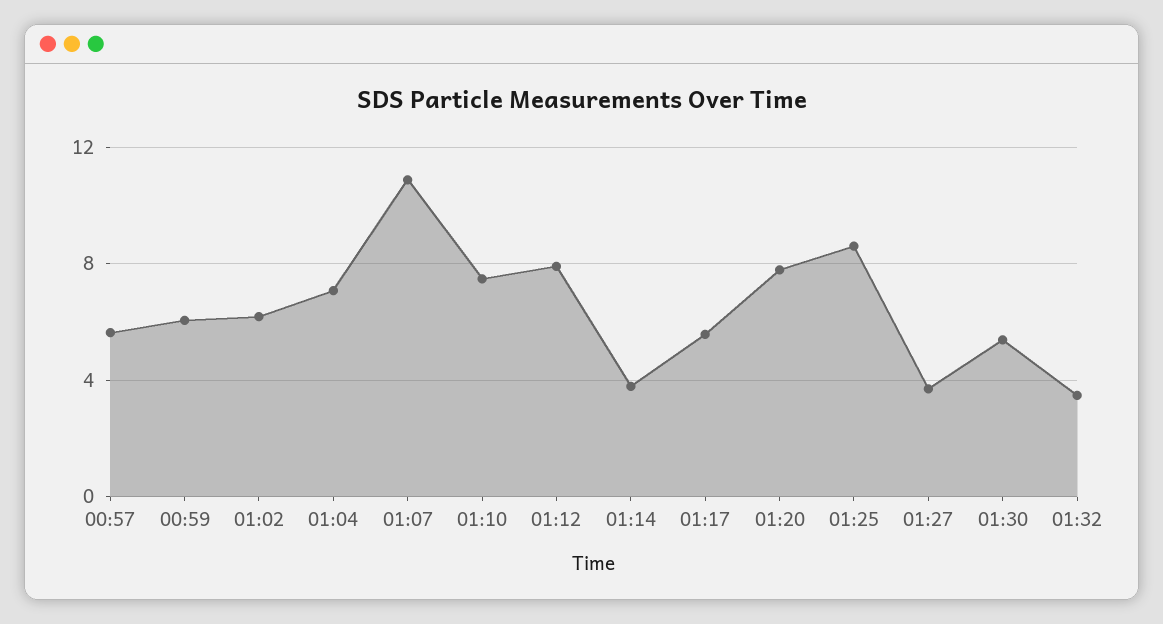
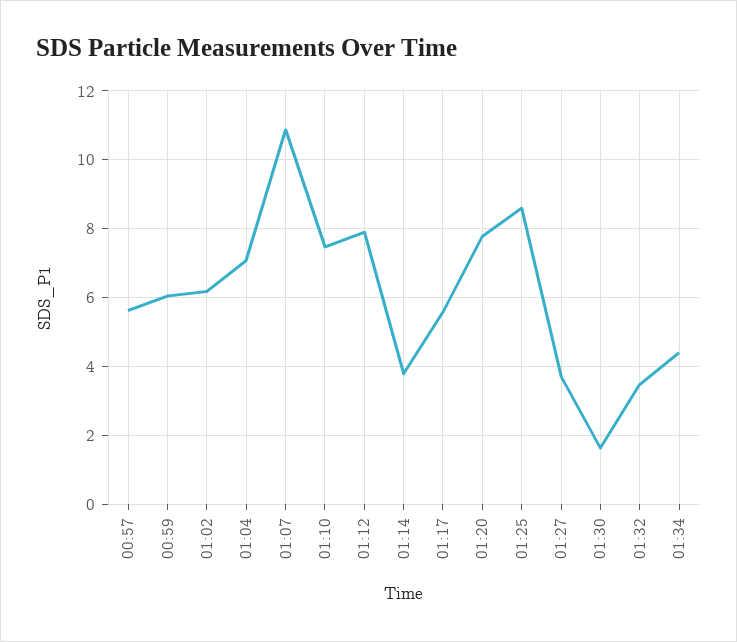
01:30: 5.5 -> 1.6
01:34: none -> 4.4

